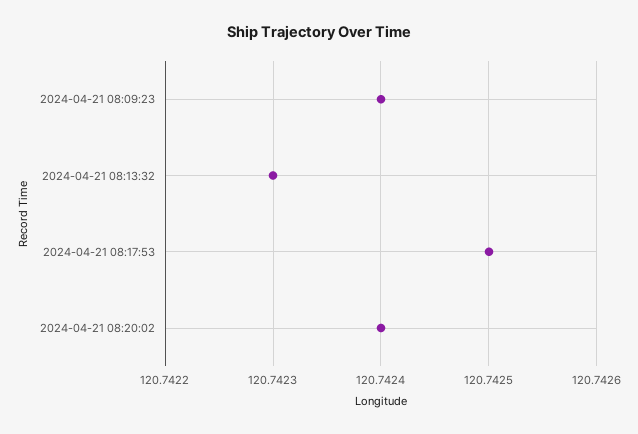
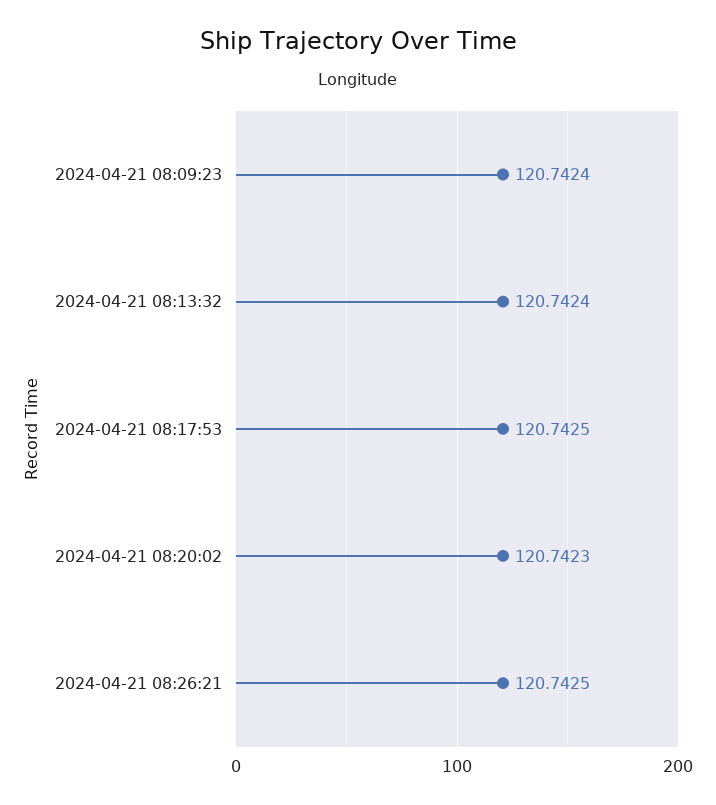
2024-04-21 08:13:32: 120.7423 -> 120.7424
2024-04-21 08:20:02: 120.7424 -> 120.7423
2024-04-21 08:26:21: none -> 120.7425

